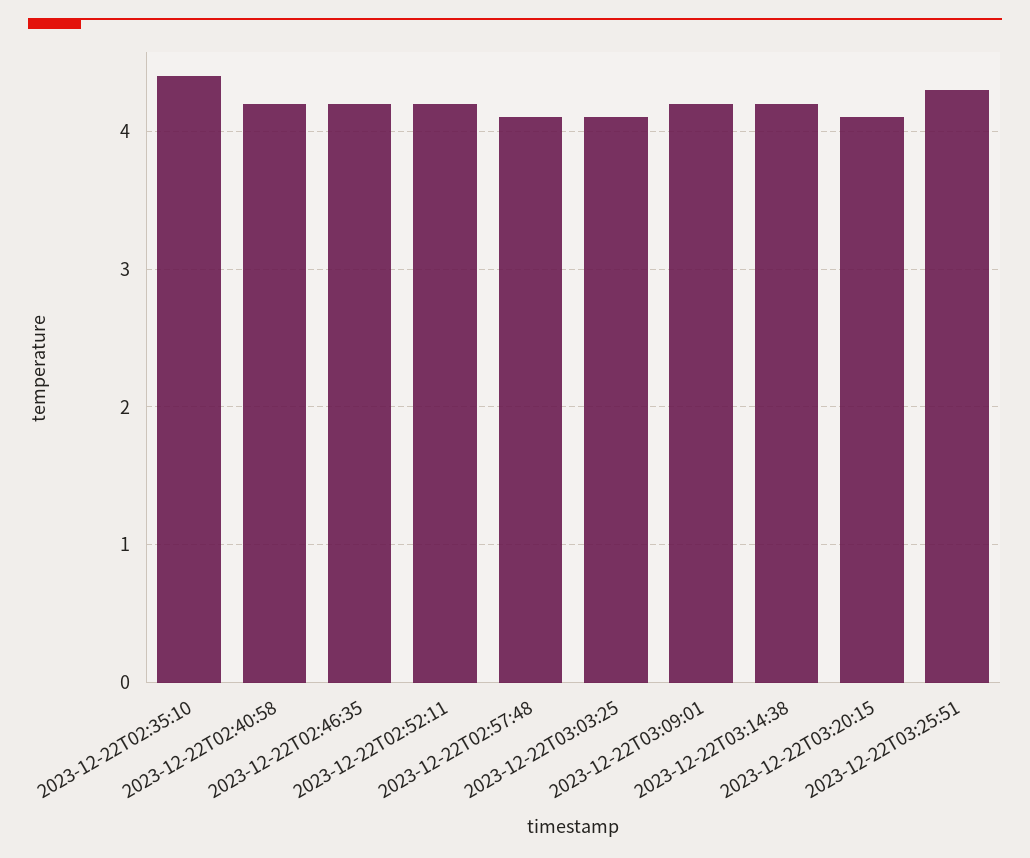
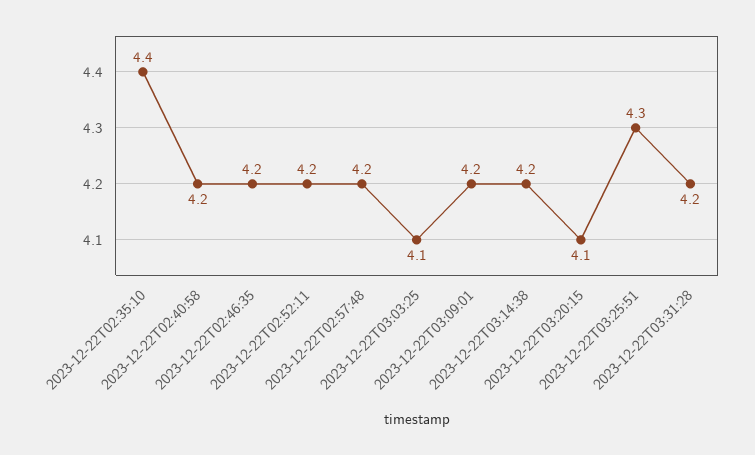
2023-12-22T02:57:48: 4.1 -> 4.2
2023-12-22T03:31:28: none -> 4.2

